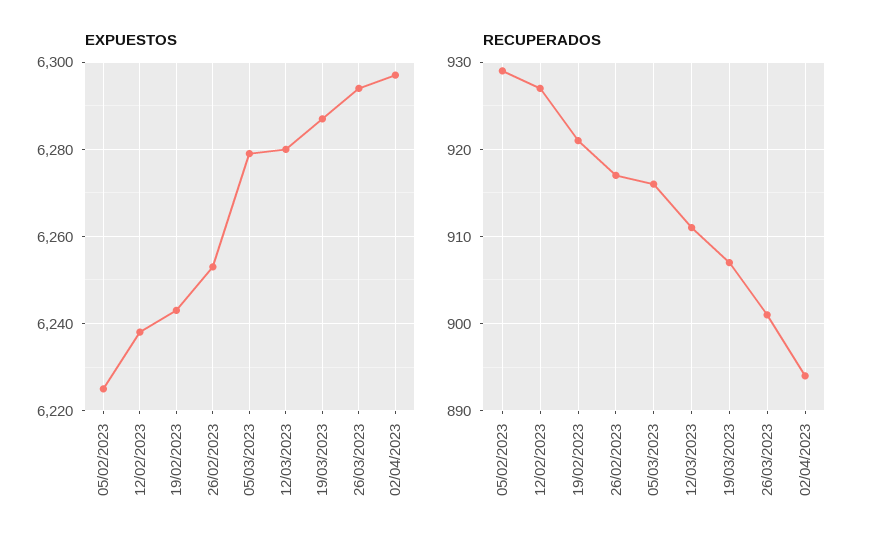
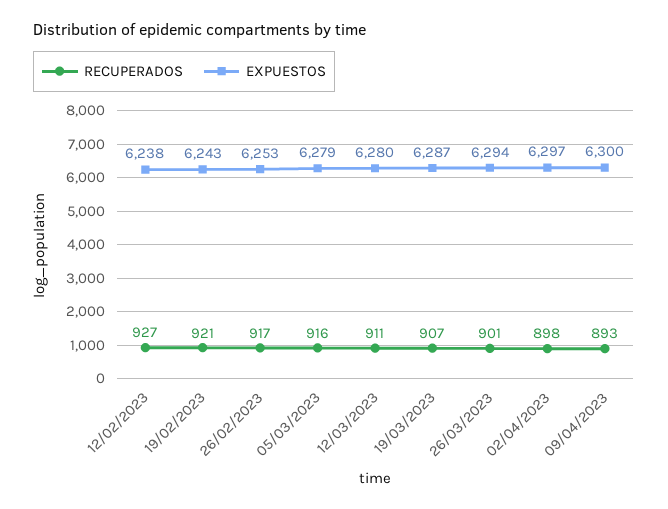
EXPUESTOS, 05/02/2023: 6225 -> none
RECUPERADOS, 05/02/2023: 929 -> none
RECUPERADOS, 02/04/2023: 894 -> 898
RECUPERADOS, 09/04/2023: none -> 893
EXPUESTOS, 09/04/2023: none -> 6300

